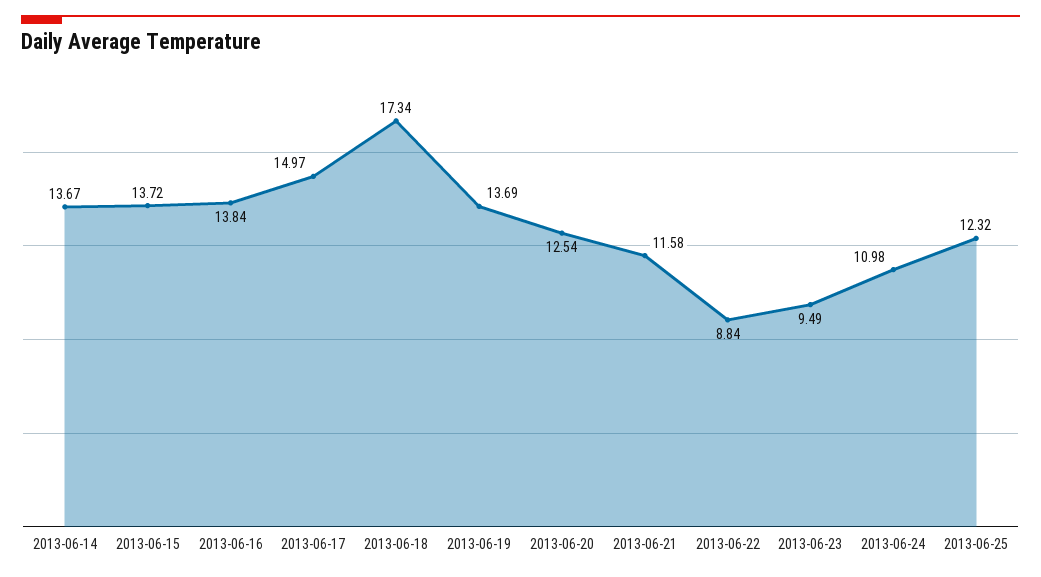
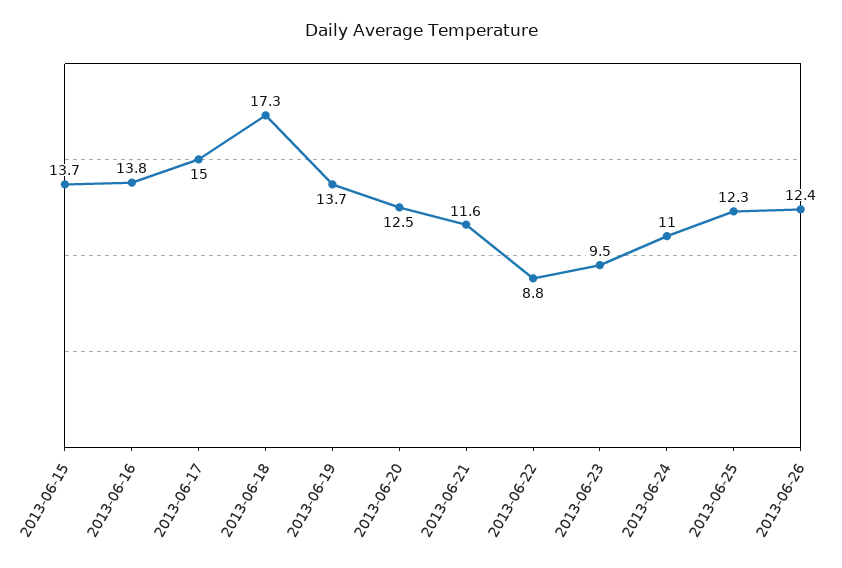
2013-06-14: 13.67 -> none
2013-06-26: none -> 12.4

